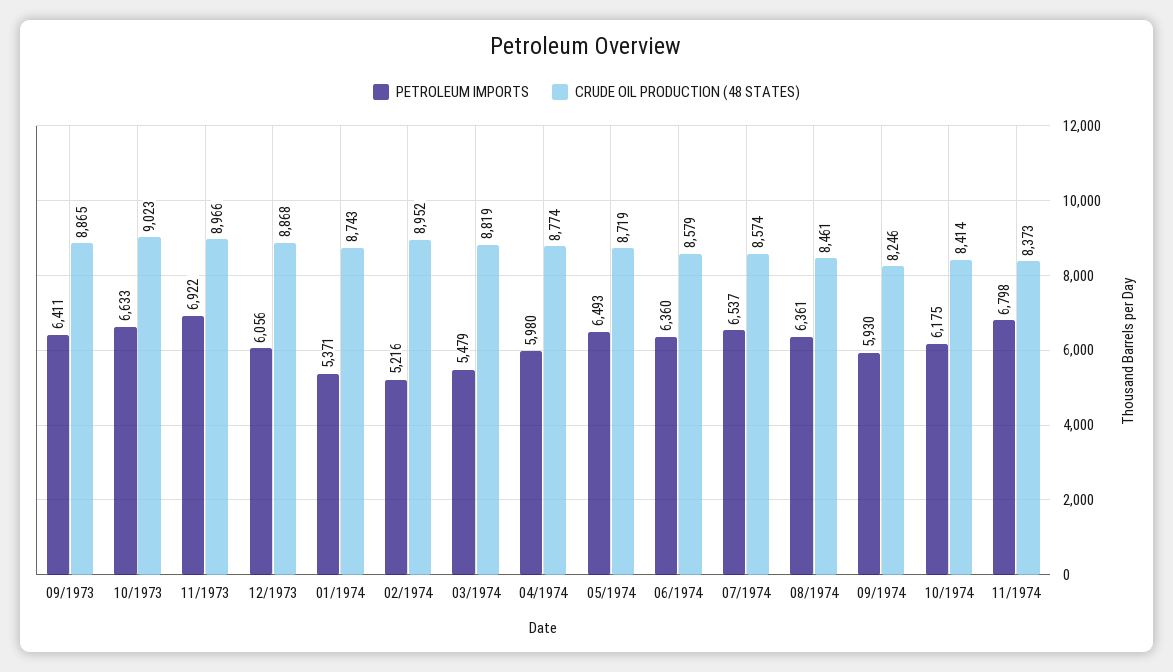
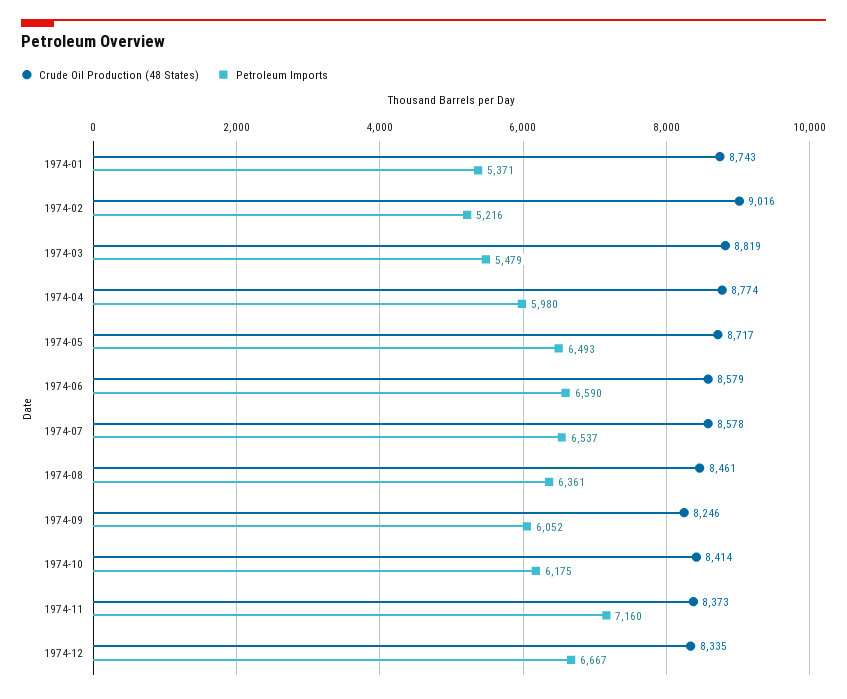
PETROLEUM IMPORTS, 09/1973: 6411 -> none
CRUDE OIL PRODUCTION (48 STATES), 09/1973: 8865 -> none
PETROLEUM IMPORTS, 10/1973: 6633 -> none
CRUDE OIL PRODUCTION (48 STATES), 10/1973: 9023 -> none
PETROLEUM IMPORTS, 11/1973: 6922 -> none
CRUDE OIL PRODUCTION (48 STATES), 11/1973: 8966 -> none
PETROLEUM IMPORTS, 12/1973: 6056 -> none
CRUDE OIL PRODUCTION (48 STATES), 12/1973: 8868 -> none
CRUDE OIL PRODUCTION (48 STATES), 02/1974: 8952 -> 9016
CRUDE OIL PRODUCTION (48 STATES), 05/1974: 8719 -> 8717
PETROLEUM IMPORTS, 06/1974: 6360 -> 6590
CRUDE OIL PRODUCTION (48 STATES), 07/1974: 8574 -> 8578
PETROLEUM IMPORTS, 09/1974: 5930 -> 6052
PETROLEUM IMPORTS, 11/1974: 6798 -> 7160
CRUDE OIL PRODUCTION (48 STATES), 1974-12: none -> 8335
PETROLEUM IMPORTS, 1974-12: none -> 6667

